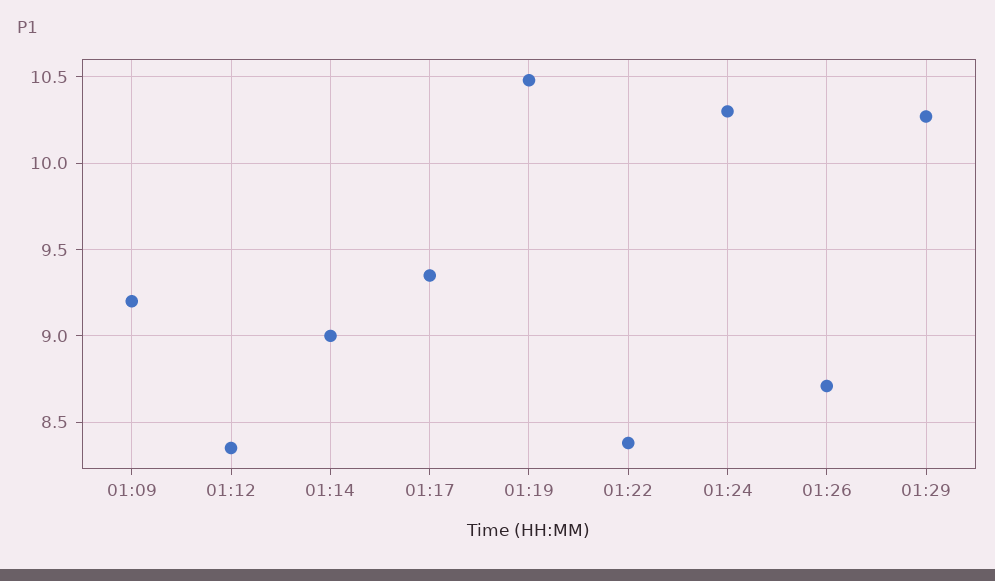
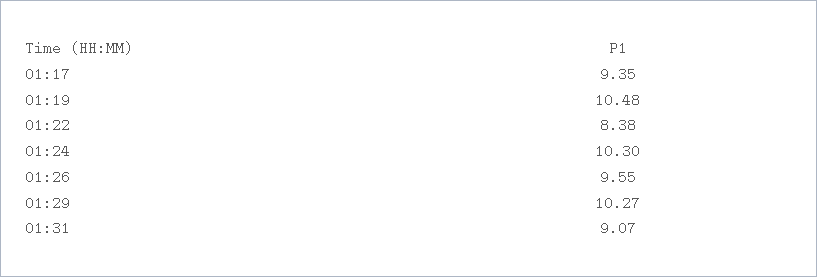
01:09: 9.2 -> none
01:12: 8.35 -> none
01:14: 9 -> none
01:26: 8.7 -> 9.55
01:31: none -> 9.07

